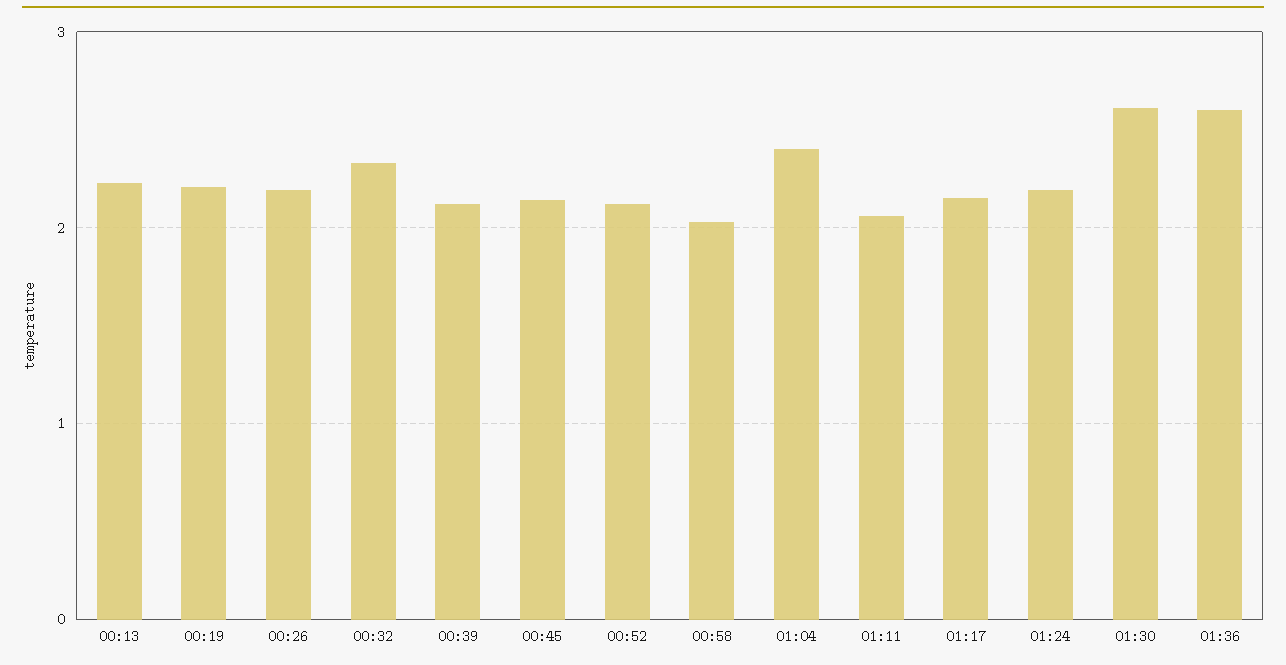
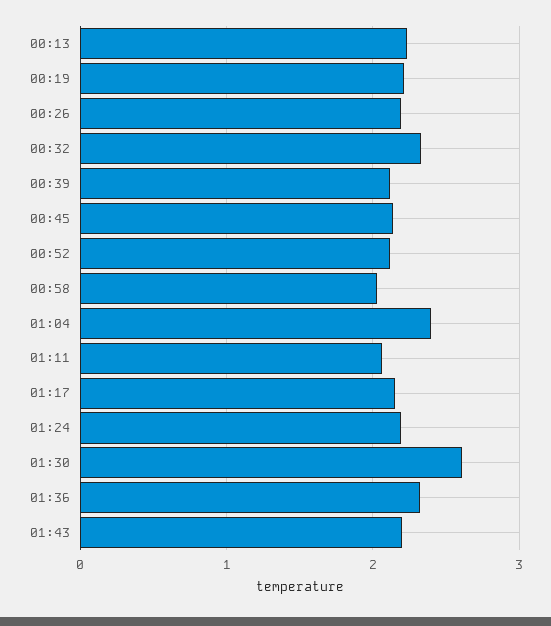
01:36: 2.6 -> 2.3
01:43: none -> 2.2

